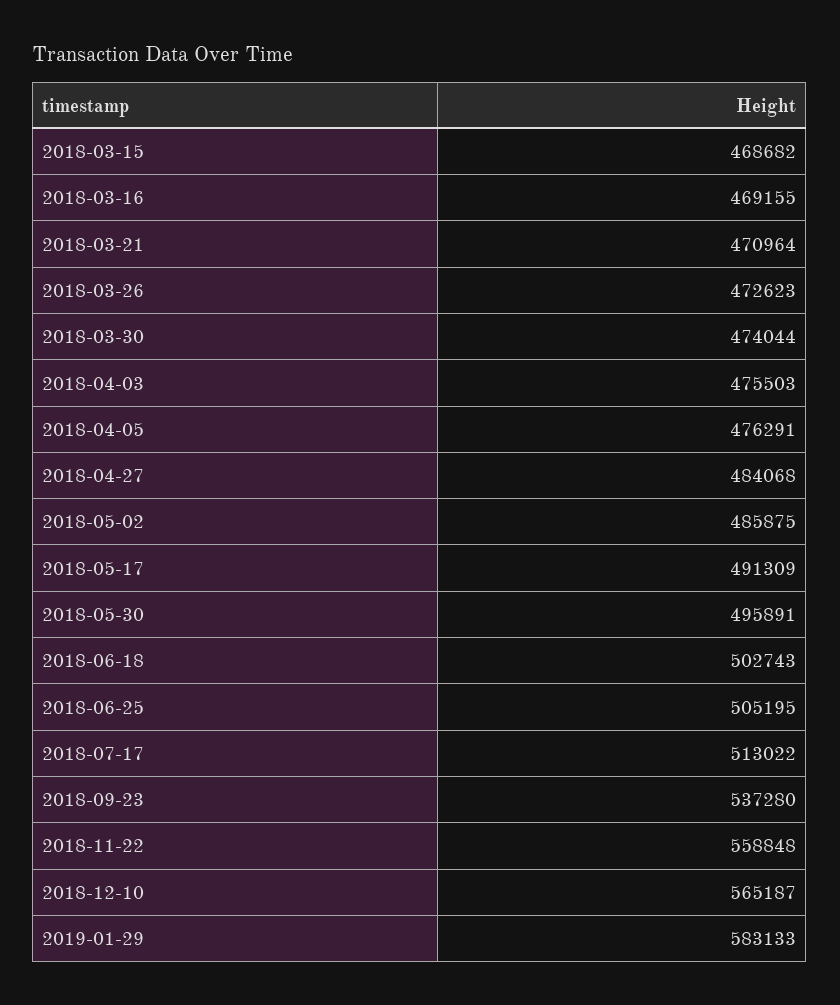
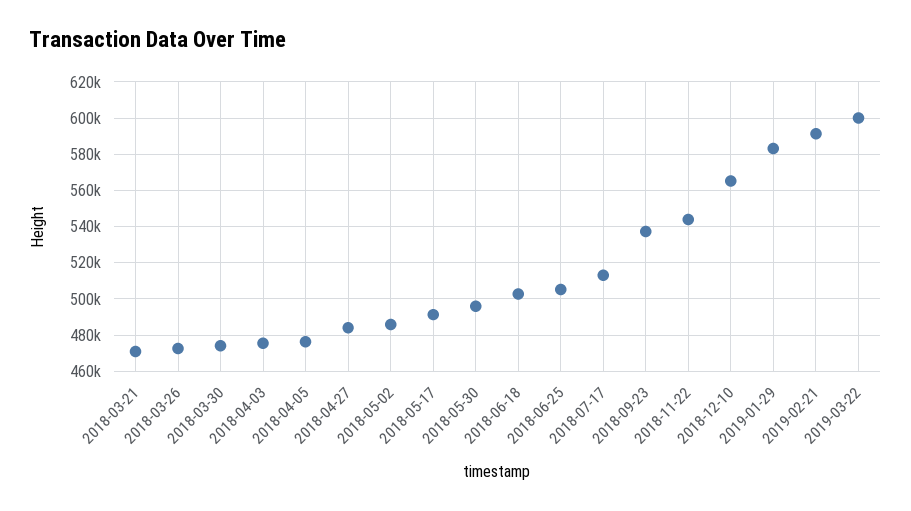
2018-03-15: 468682 -> none
2018-03-16: 469155 -> none
2018-11-22: 558848 -> 545000
2019-02-21: none -> 590000
2019-03-22: none -> 600000

